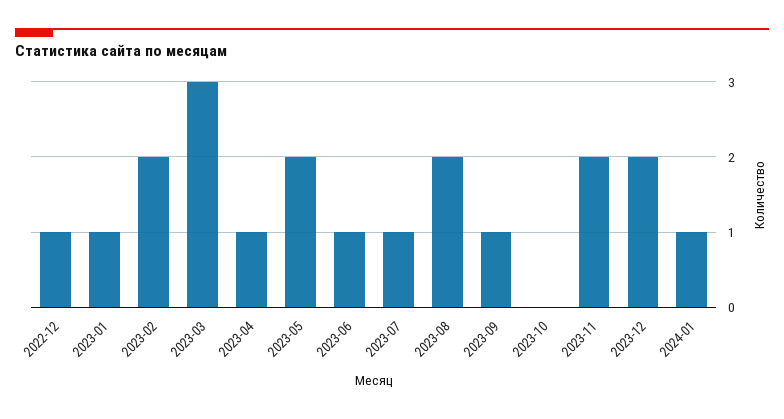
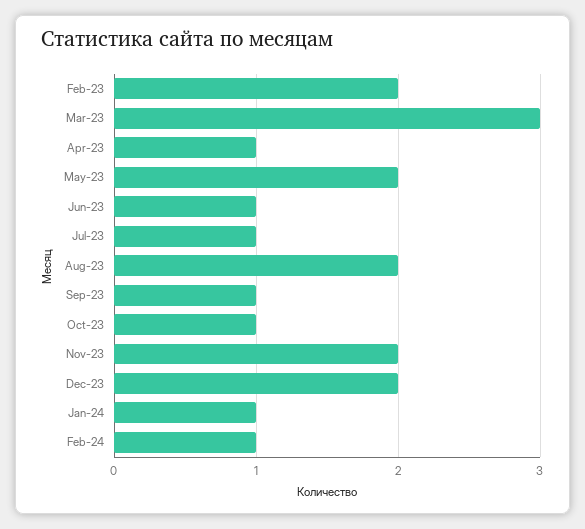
2022-12: 1 -> none
2023-01: 1 -> none
2023-10: 0 -> 1
Feb-24: none -> 1

